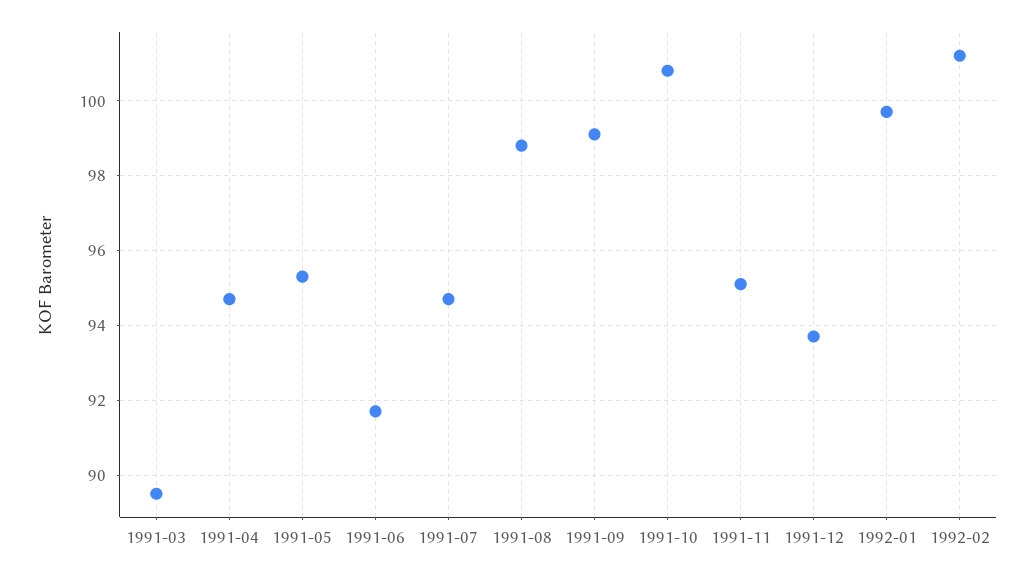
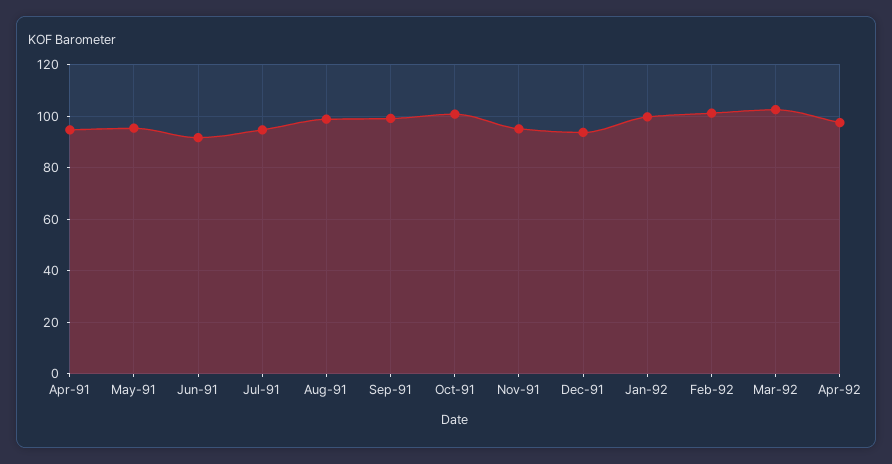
1991-03: 89.5 -> none
Mar-92: none -> 102.5
Apr-92: none -> 97.5

